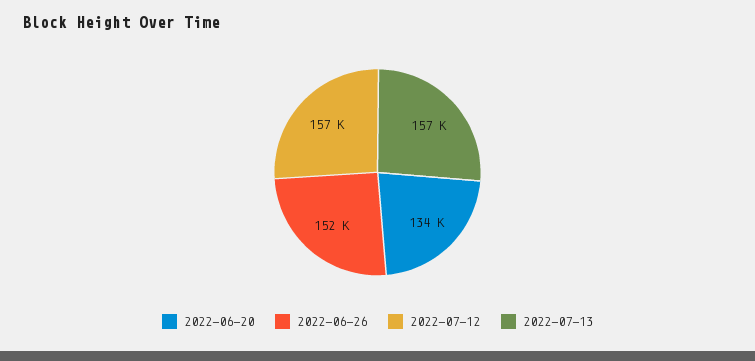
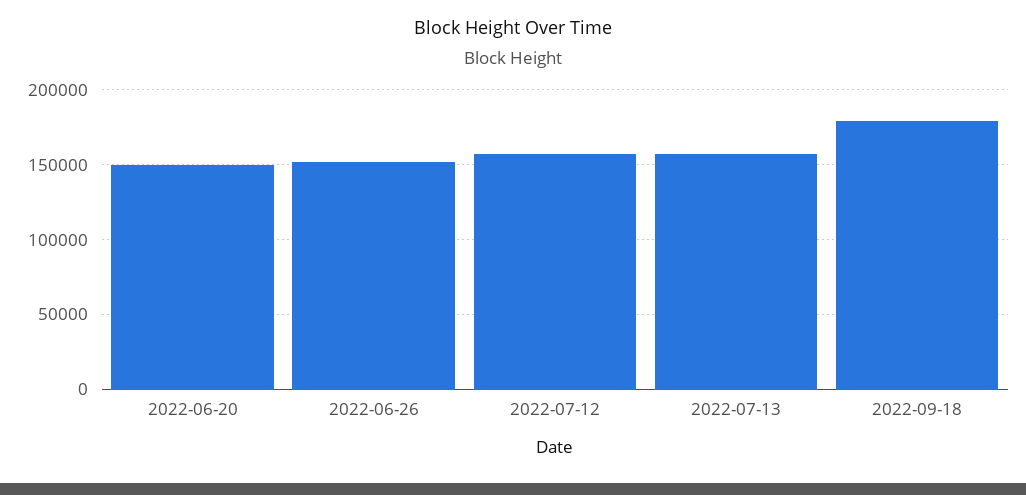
2022-06-20: 134000 -> 150000
2022-09-18: none -> 180000

